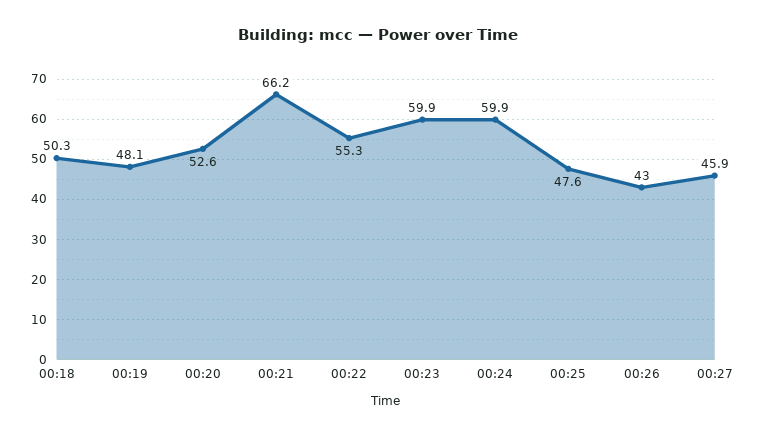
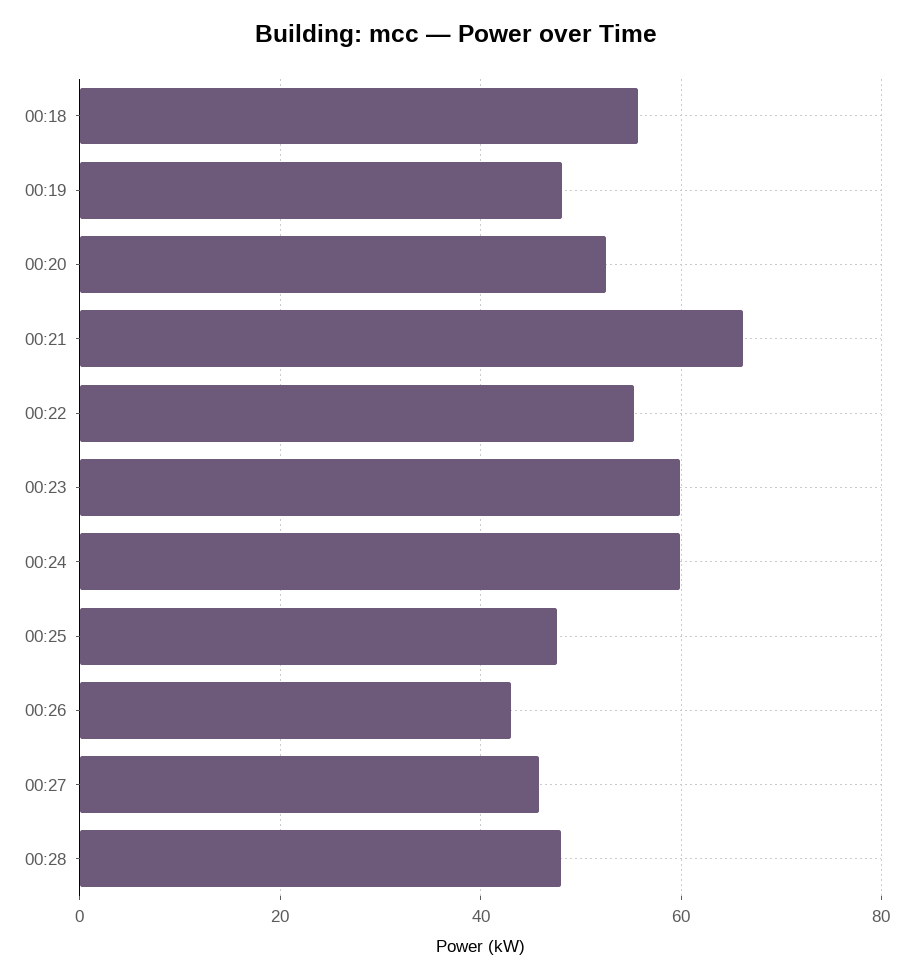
00:18: 50.3 -> 56
00:28: none -> 48

